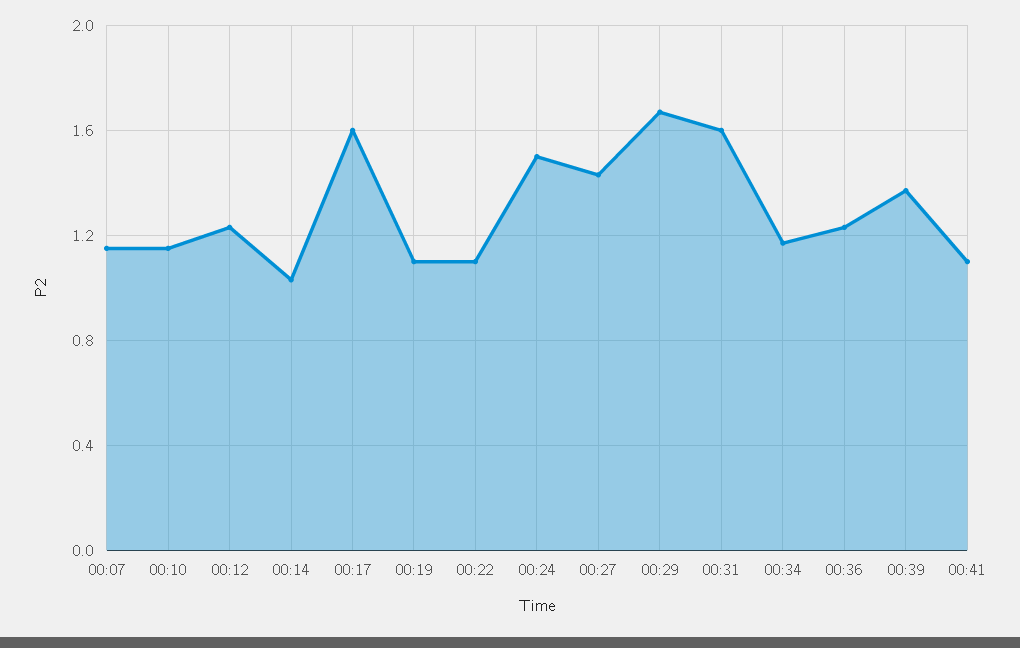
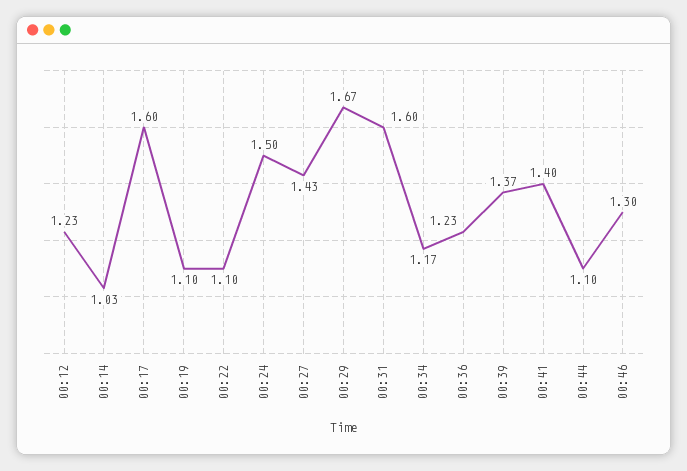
00:07: 1.15 -> none
00:10: 1.15 -> none
00:41: 1.1 -> 1.4
00:44: none -> 1.1
00:46: none -> 1.3

